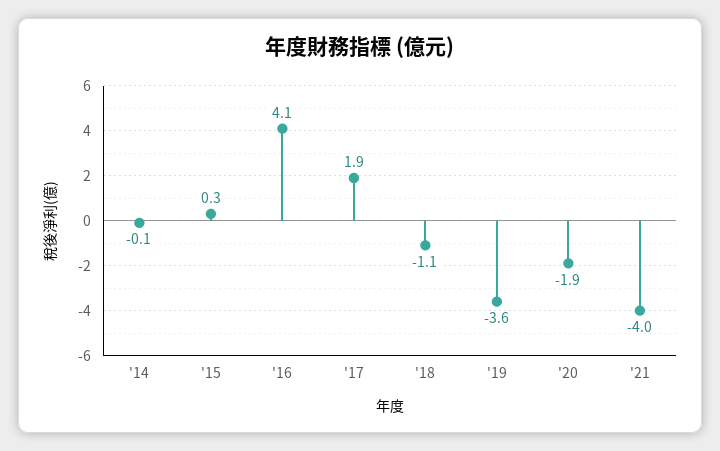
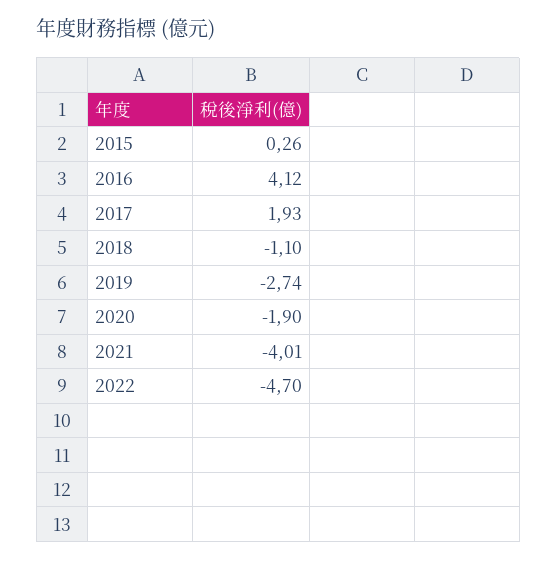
'14: -0.1 -> none
'19: -3.6 -> -2.74
2022: none -> -4.7

